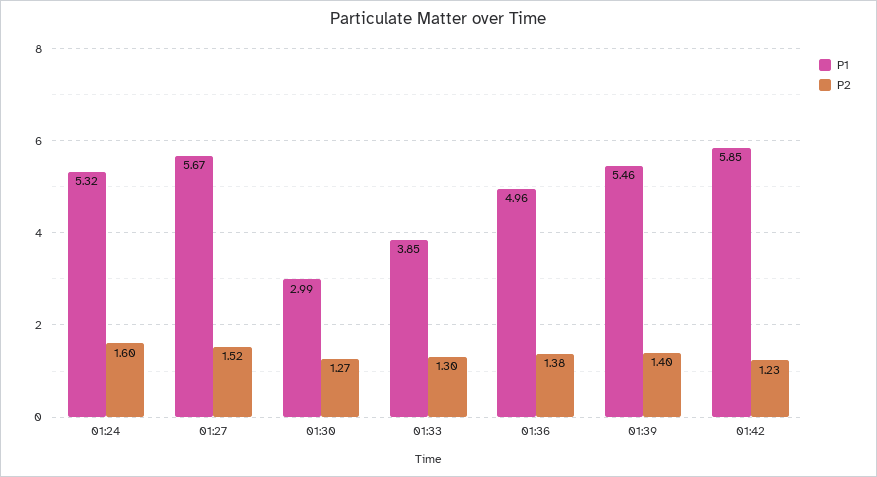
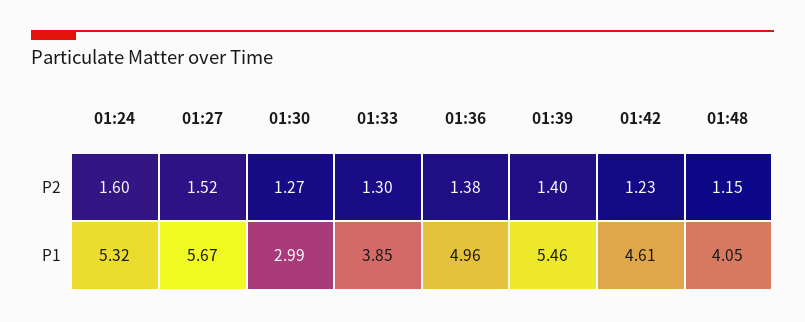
P1, 01:42: 5.85 -> 4.61
P2, 01:48: none -> 1.15
P1, 01:48: none -> 4.05

